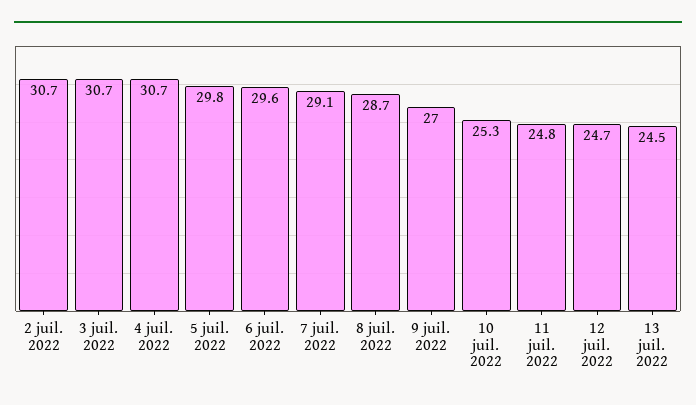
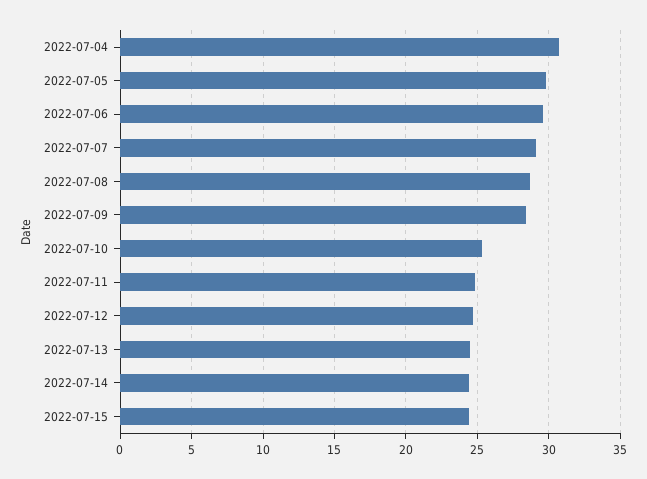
2 juil. 2022: 30.7 -> none
3 juil. 2022: 30.7 -> none
9 juil. 2022: 27 -> 28.5
2022-07-14: none -> 24.5
2022-07-15: none -> 24.5

